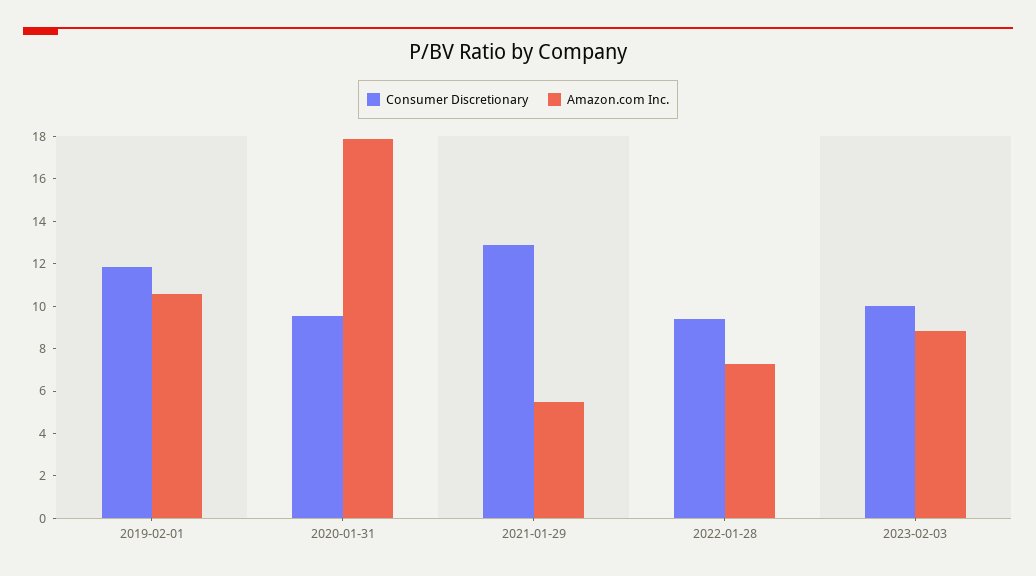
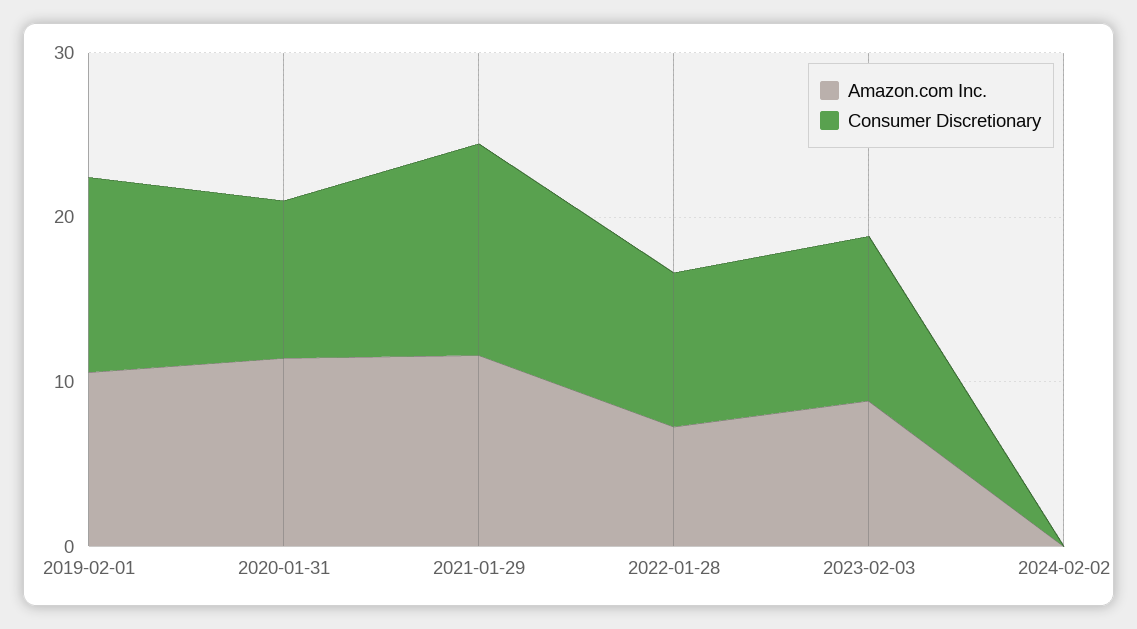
Amazon.com Inc., 2020-01-31: 18 -> 12
Amazon.com Inc., 2021-01-29: 5.5 -> 12
Amazon.com Inc., 2024-02-02: none -> 0
Consumer Discretionary, 2024-02-02: none -> 0

